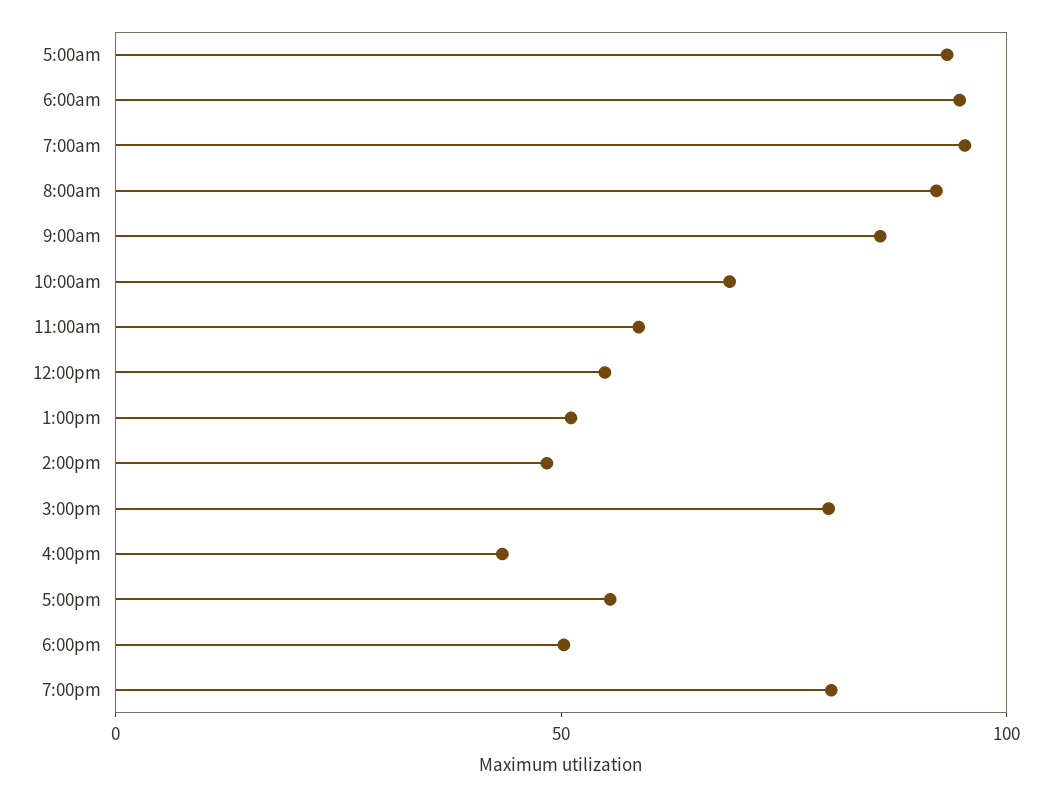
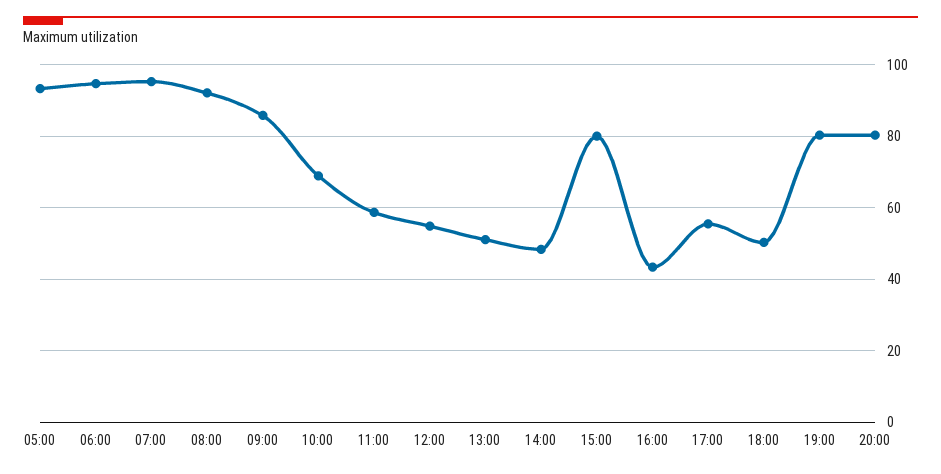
20:00: none -> 80

